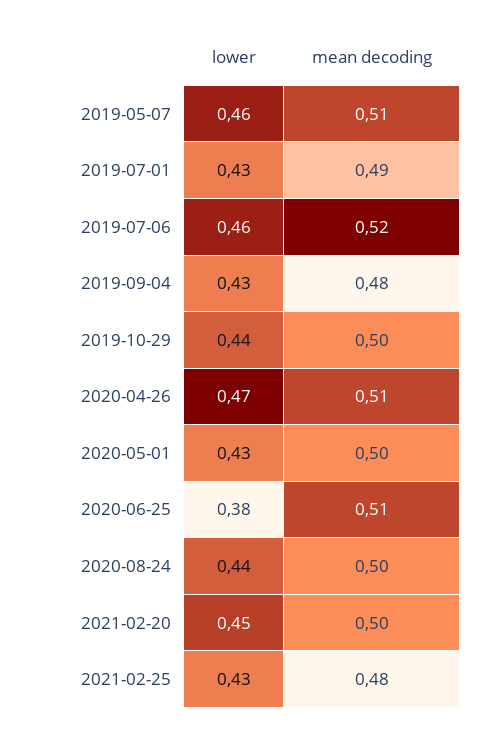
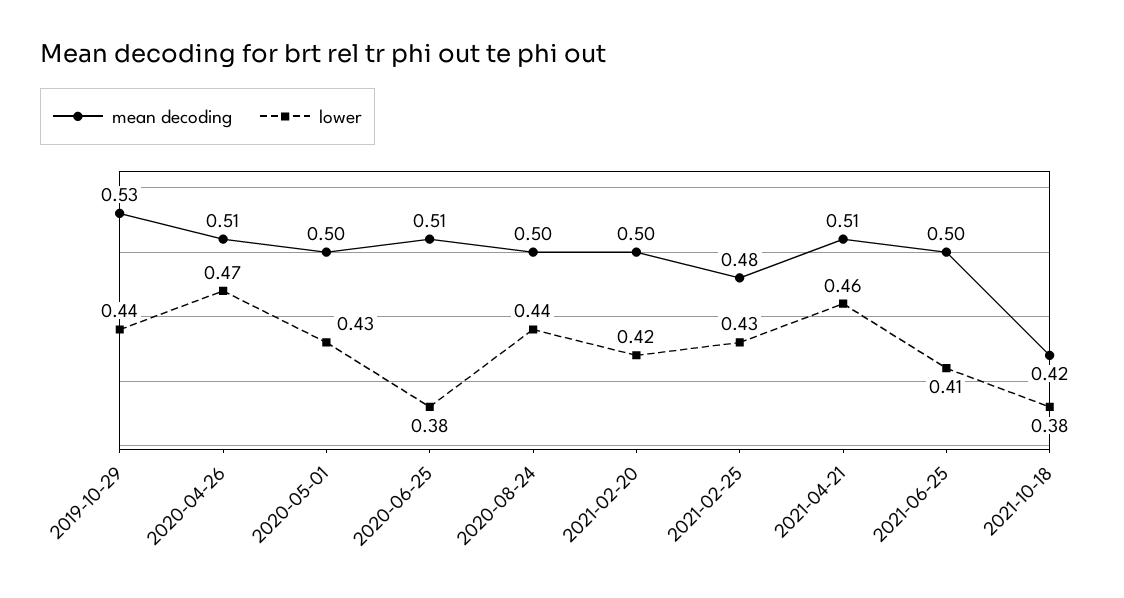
lower, 2019-05-07: 0.46 -> none
mean decoding, 2019-05-07: 0.51 -> none
lower, 2019-07-01: 0.43 -> none
mean decoding, 2019-07-01: 0.49 -> none
lower, 2019-07-06: 0.46 -> none
mean decoding, 2019-07-06: 0.52 -> none
lower, 2019-09-04: 0.43 -> none
mean decoding, 2019-09-04: 0.48 -> none
mean decoding, 2019-10-29: 0.5 -> 0.53
lower, 2021-02-20: 0.45 -> 0.42
mean decoding, 2021-04-21: none -> 0.51
lower, 2021-04-21: none -> 0.46
mean decoding, 2021-06-25: none -> 0.5
lower, 2021-06-25: none -> 0.41
mean decoding, 2021-10-18: none -> 0.42
lower, 2021-10-18: none -> 0.38

